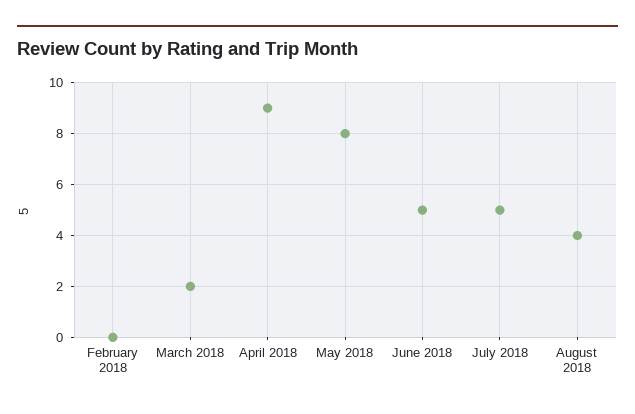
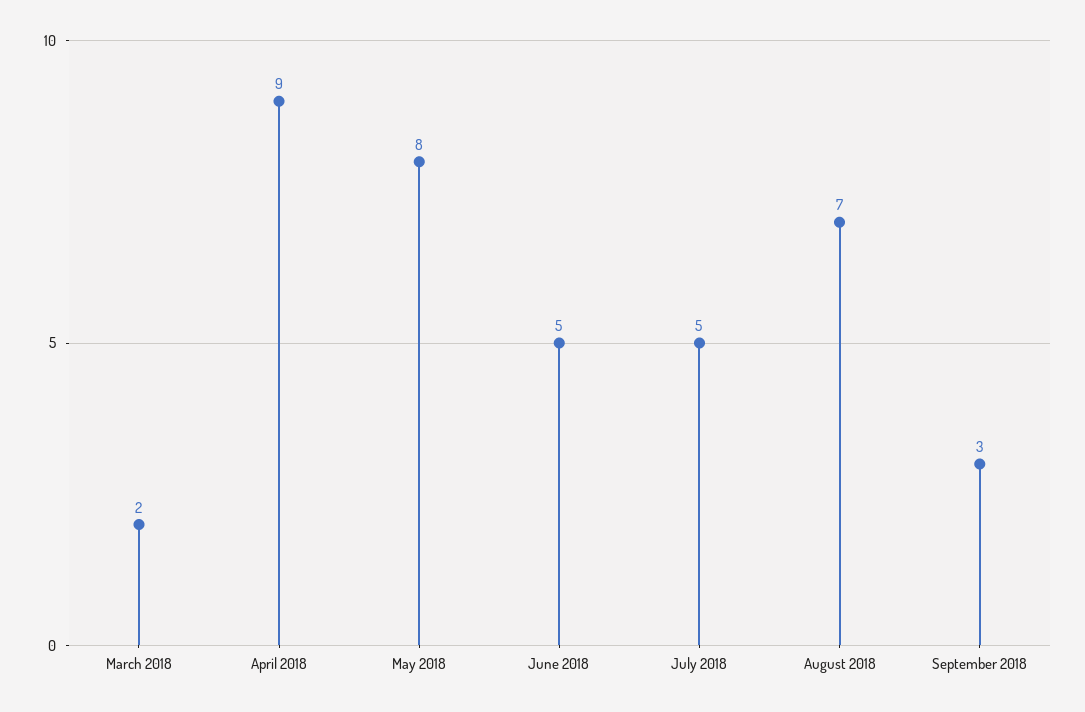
February 2018: 0 -> none
August 2018: 4 -> 7
September 2018: none -> 3

